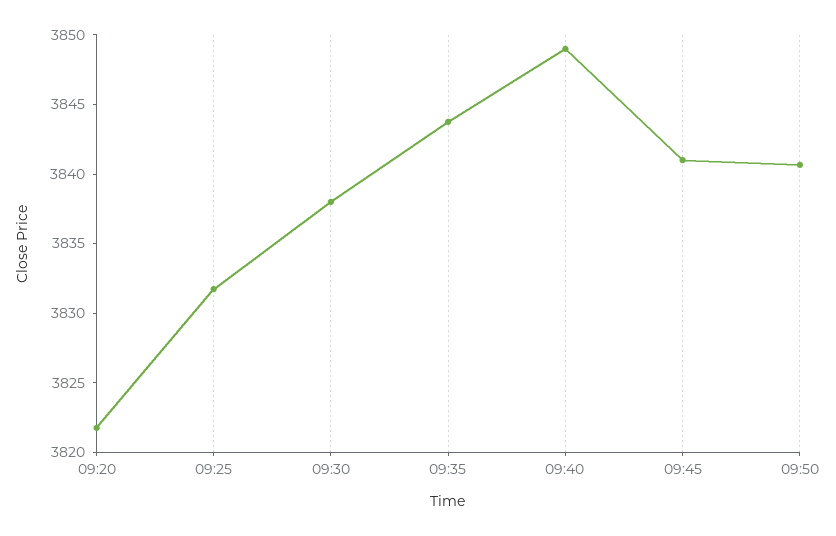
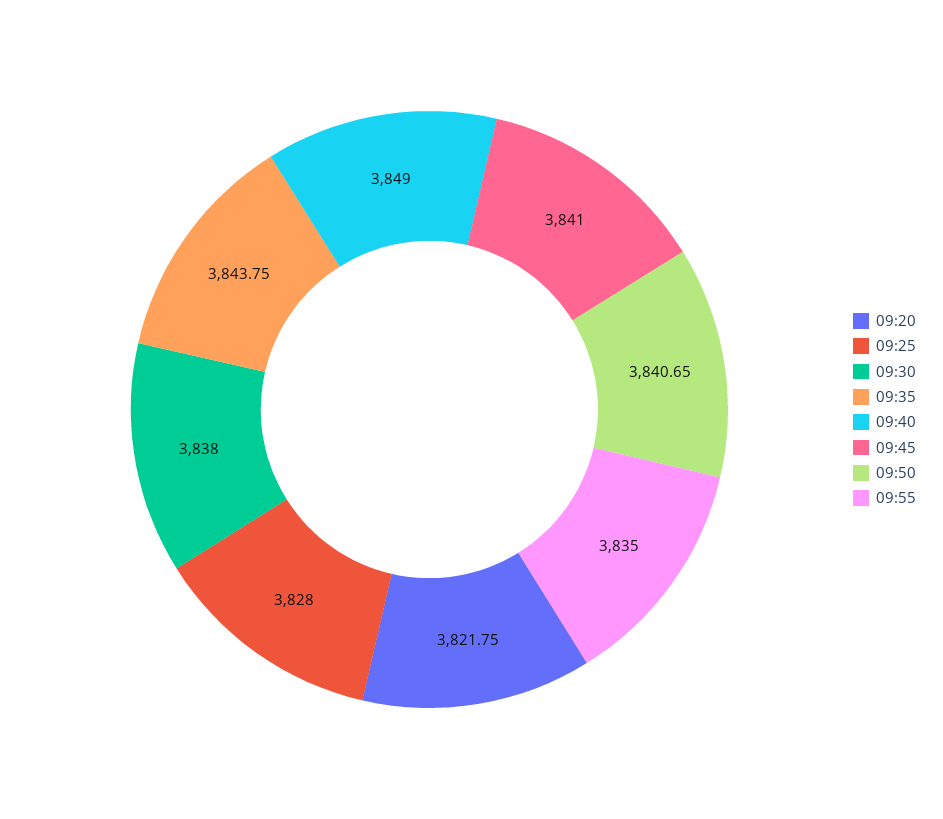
09:25: 3832 -> 3828
09:55: none -> 3835

